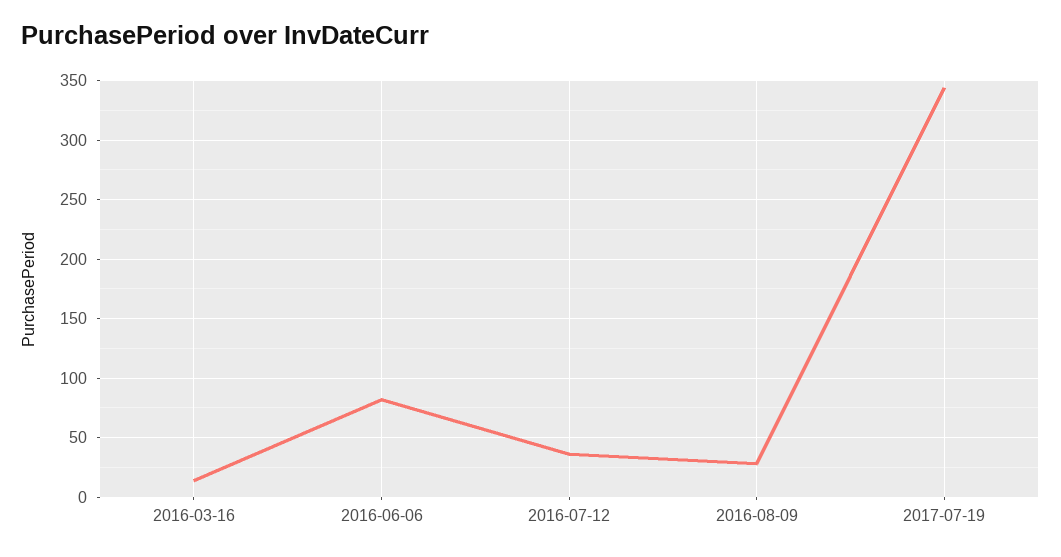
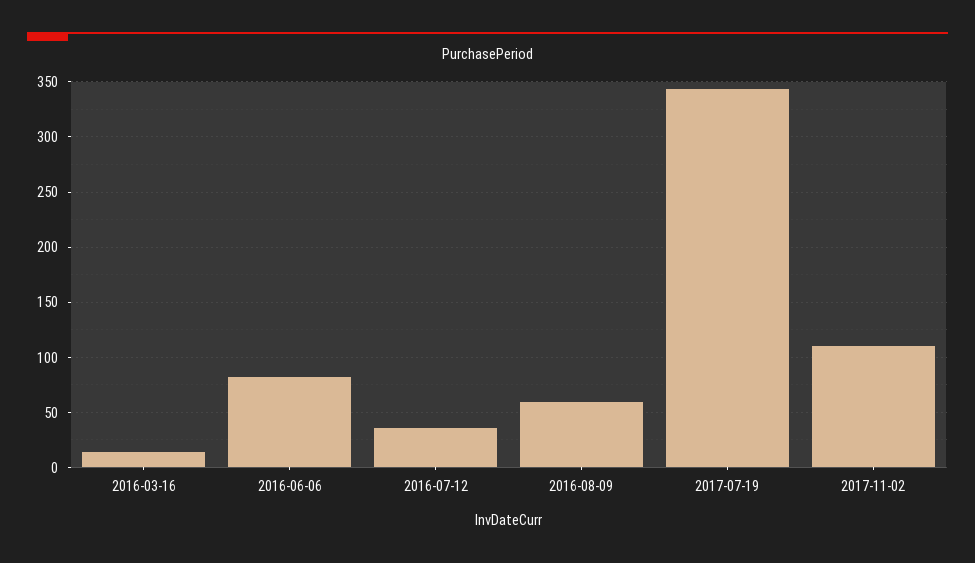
2016-08-09: 30 -> 60
2017-11-02: none -> 110

